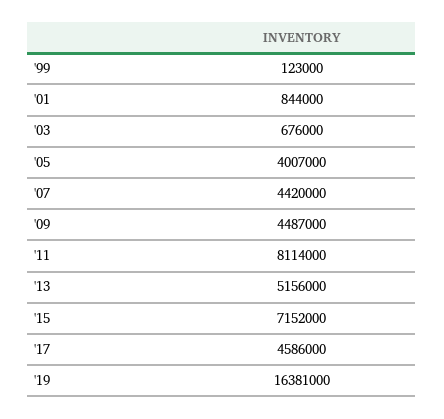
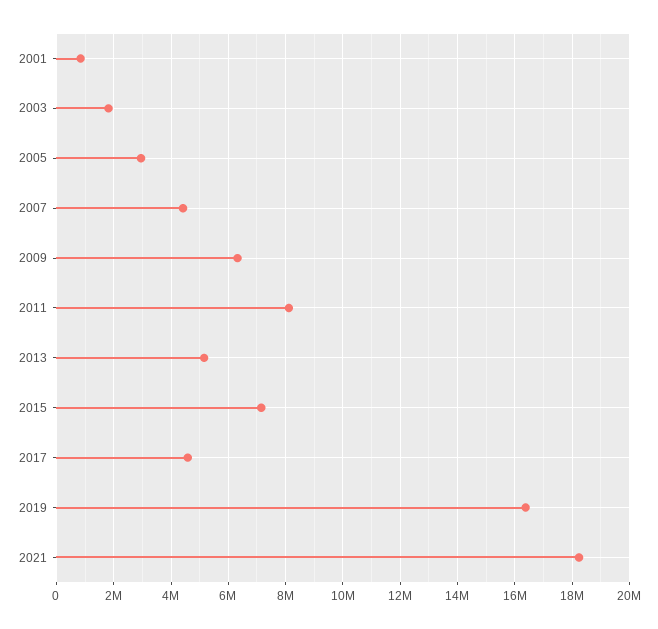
'99: 123000 -> none
'03: 676000 -> 1750000
'05: 4007000 -> 3000000
'09: 4487000 -> 6250000
2021: none -> 18250000

